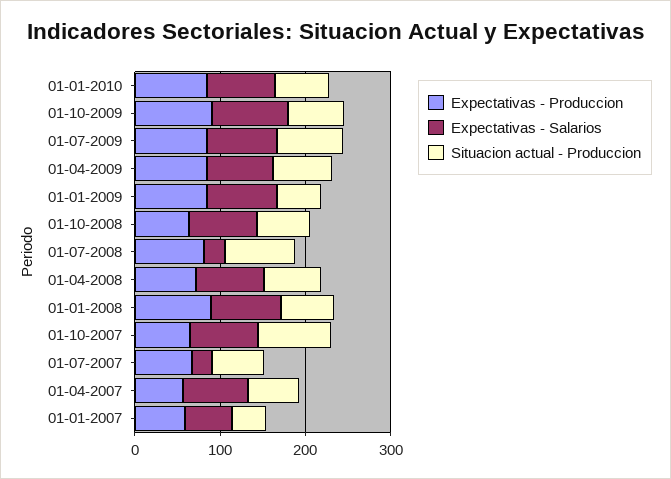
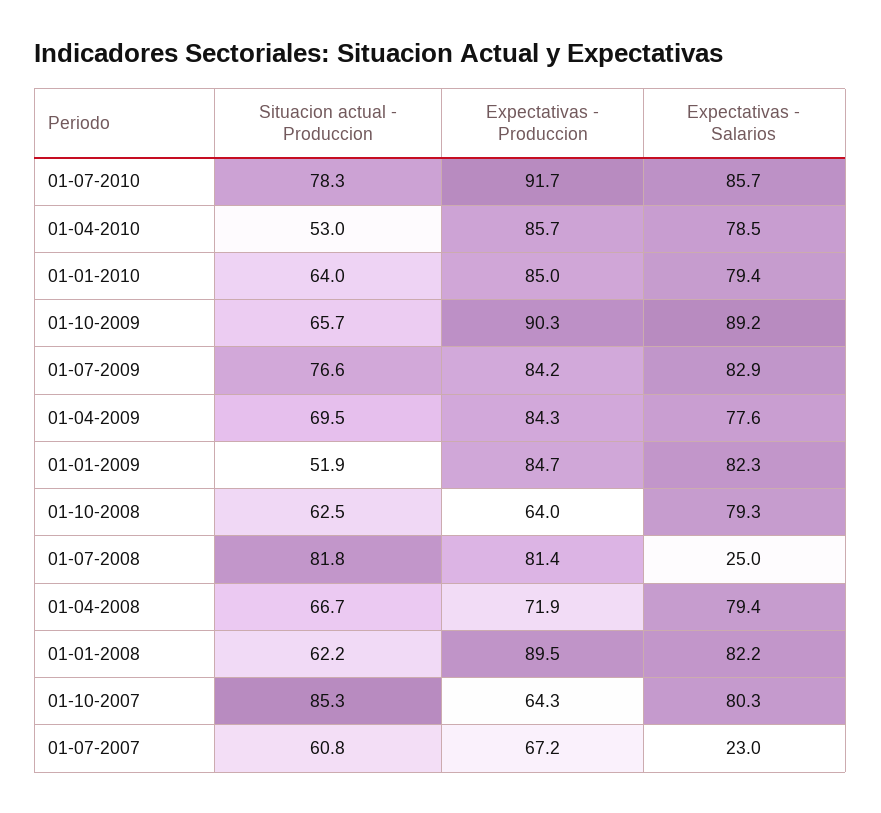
Expectativas - Produccion, 01-04-2007: 60 -> none
Expectativas - Salarios, 01-04-2007: 80 -> none
Situacion actual - Produccion, 01-04-2007: 60 -> none
Expectativas - Produccion, 01-01-2007: 60 -> none
Expectativas - Salarios, 01-01-2007: 60 -> none
Situacion actual - Produccion, 01-01-2007: 40 -> none
Situacion actual - Produccion, 01-07-2010: none -> 78.3
Expectativas - Produccion, 01-07-2010: none -> 91.7
Expectativas - Salarios, 01-07-2010: none -> 85.7
Situacion actual - Produccion, 01-04-2010: none -> 53
Expectativas - Produccion, 01-04-2010: none -> 85.7
Expectativas - Salarios, 01-04-2010: none -> 78.5

